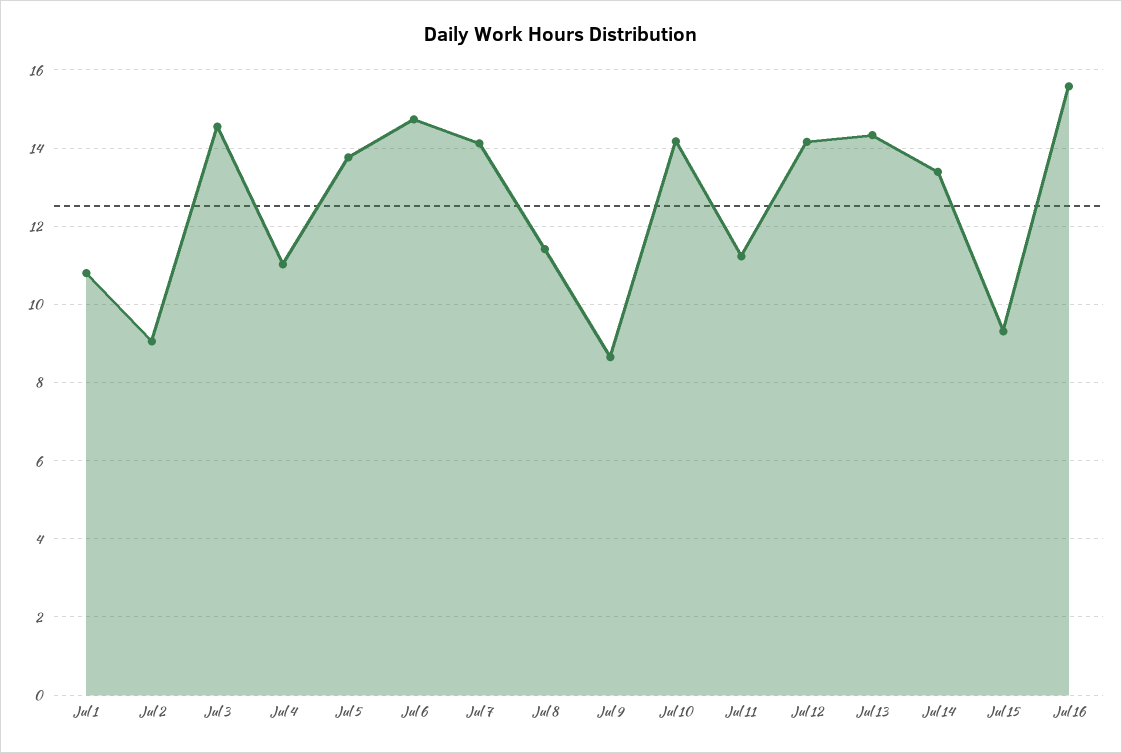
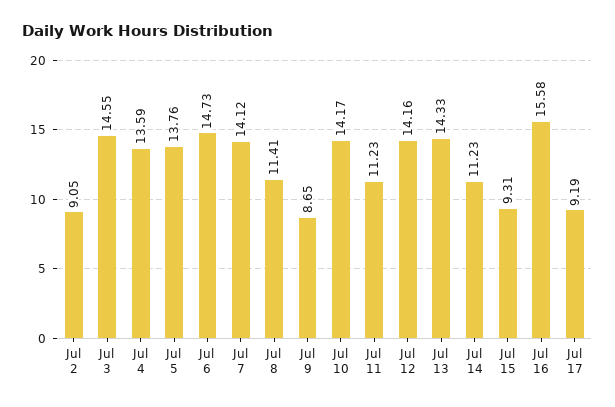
Jul 1: 10.8 -> none
Jul 4: 11 -> 13.59
Jul 14: 13.4 -> 11.23
Jul 17: none -> 9.19

